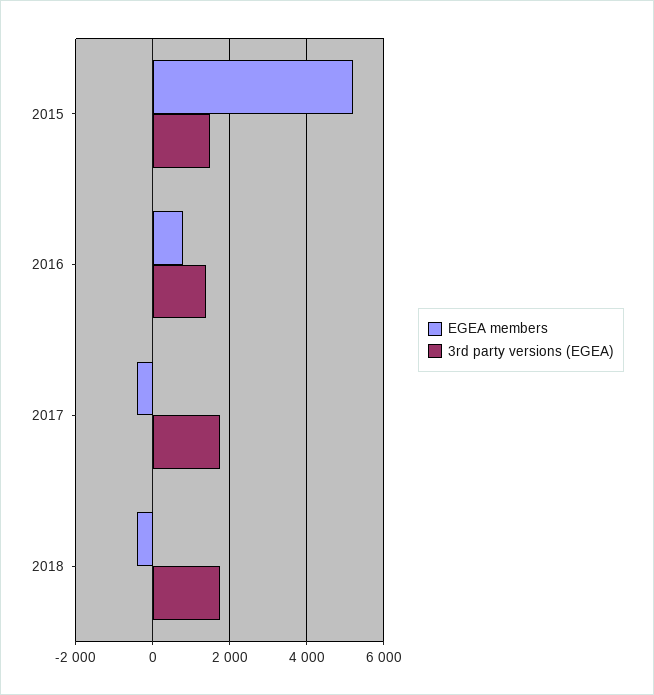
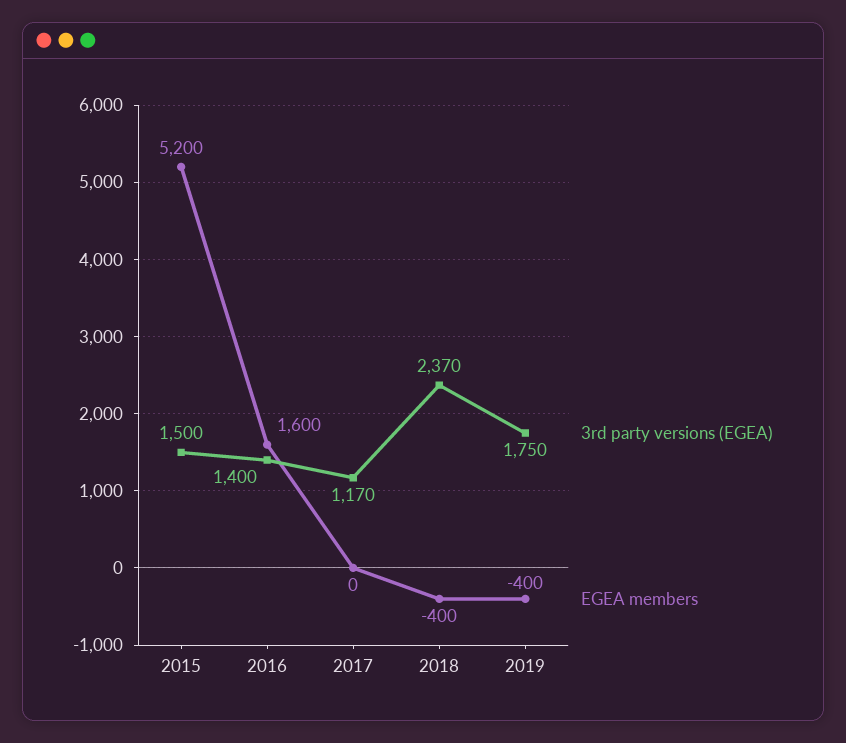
EGEA members, 2016: 800 -> 1600
EGEA members, 2017: -400 -> 0
3rd party versions (EGEA), 2017: 1800 -> 1170
3rd party versions (EGEA), 2018: 1800 -> 2370
3rd party versions (EGEA), 2019: none -> 1750
EGEA members, 2019: none -> -400

